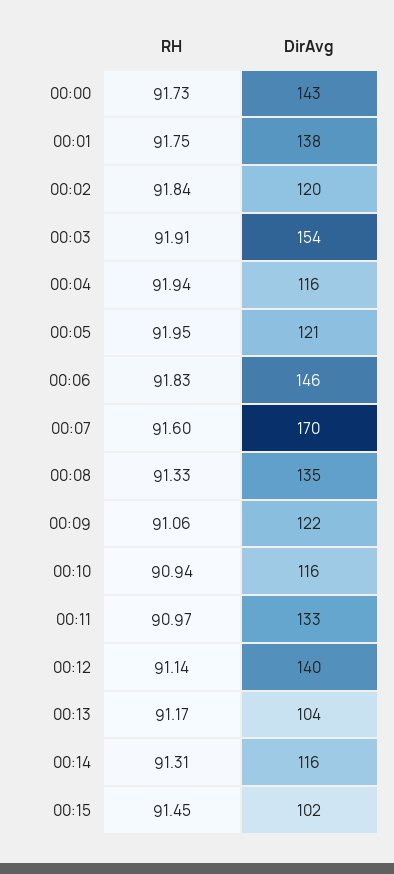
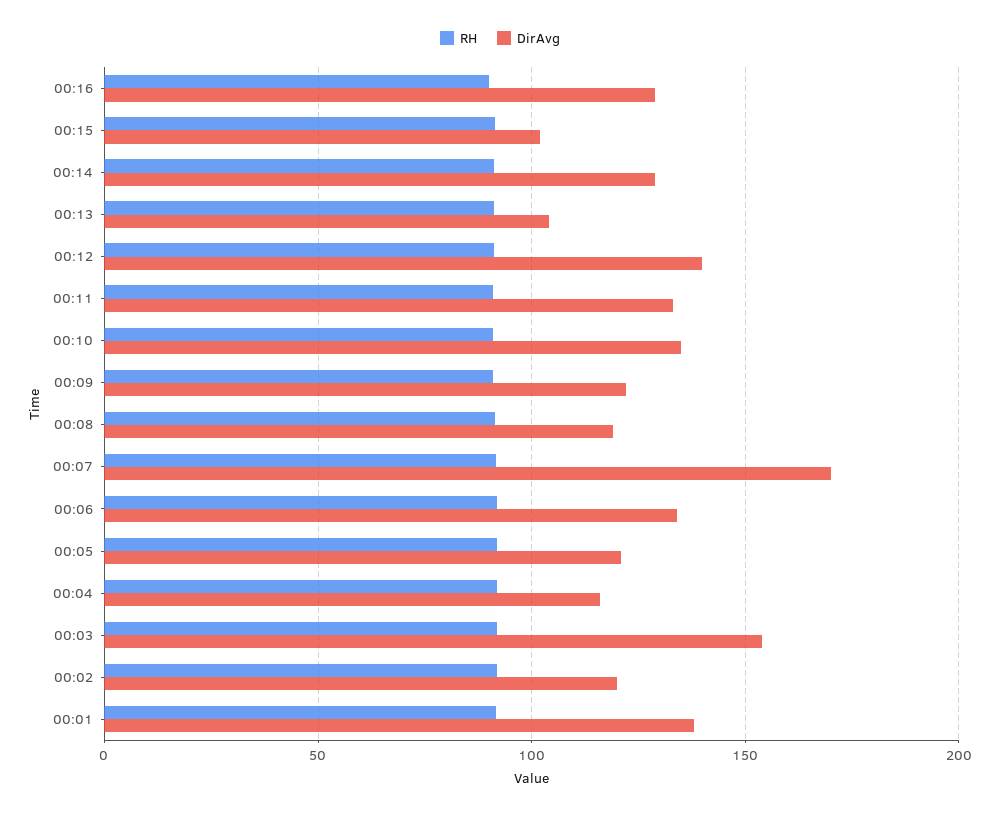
RH, 00:00: 91.73 -> none
DirAvg, 00:00: 143 -> none
DirAvg, 00:06: 146 -> 135
DirAvg, 00:08: 135 -> 120
DirAvg, 00:10: 116 -> 135
DirAvg, 00:14: 116 -> 130
RH, 00:16: none -> 90
DirAvg, 00:16: none -> 130

